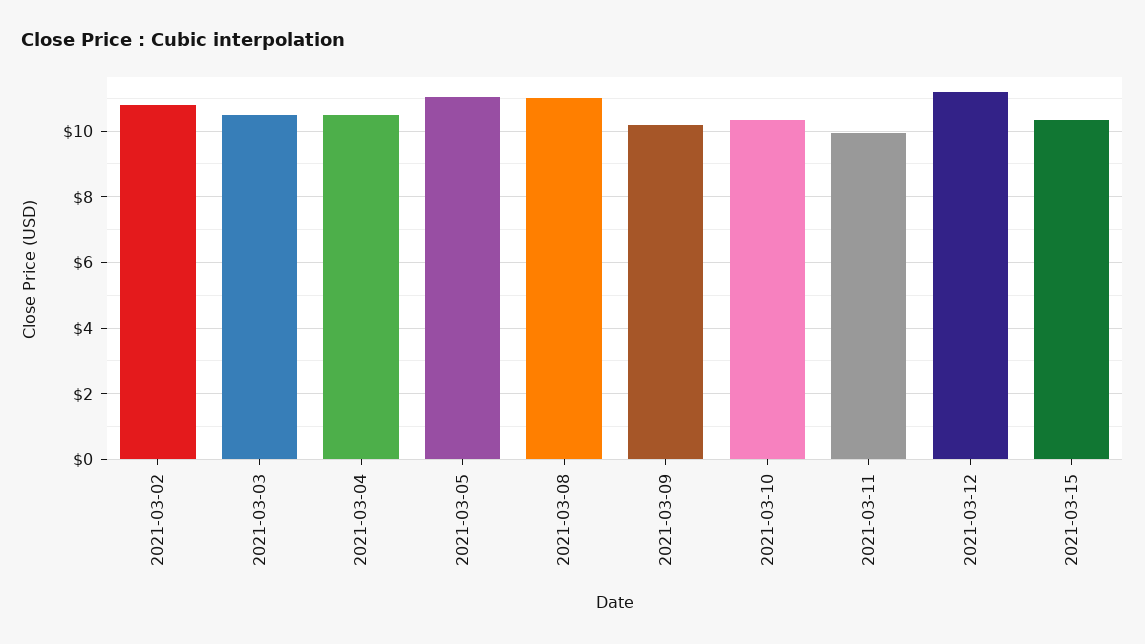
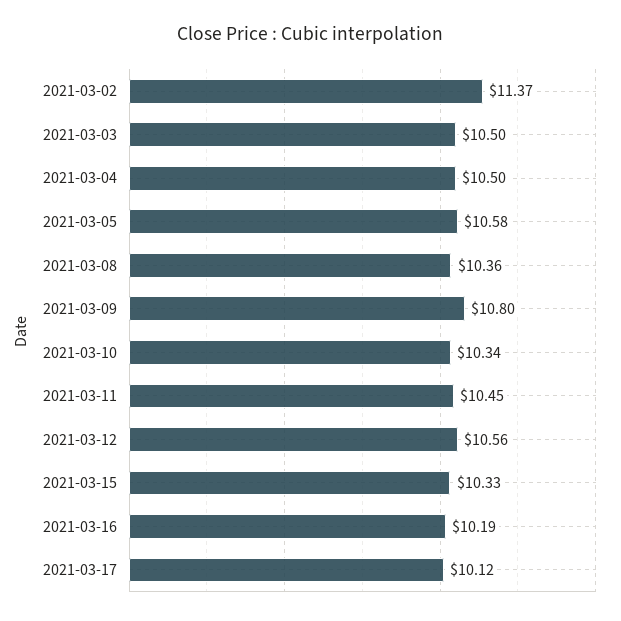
2021-03-02: 10.8 -> 11.37
2021-03-05: 11 -> 10.58
2021-03-08: 11 -> 10.36
2021-03-09: 10.2 -> 10.8
2021-03-11: 10 -> 10.45
2021-03-12: 11.2 -> 10.56
2021-03-16: none -> 10.19
2021-03-17: none -> 10.12

